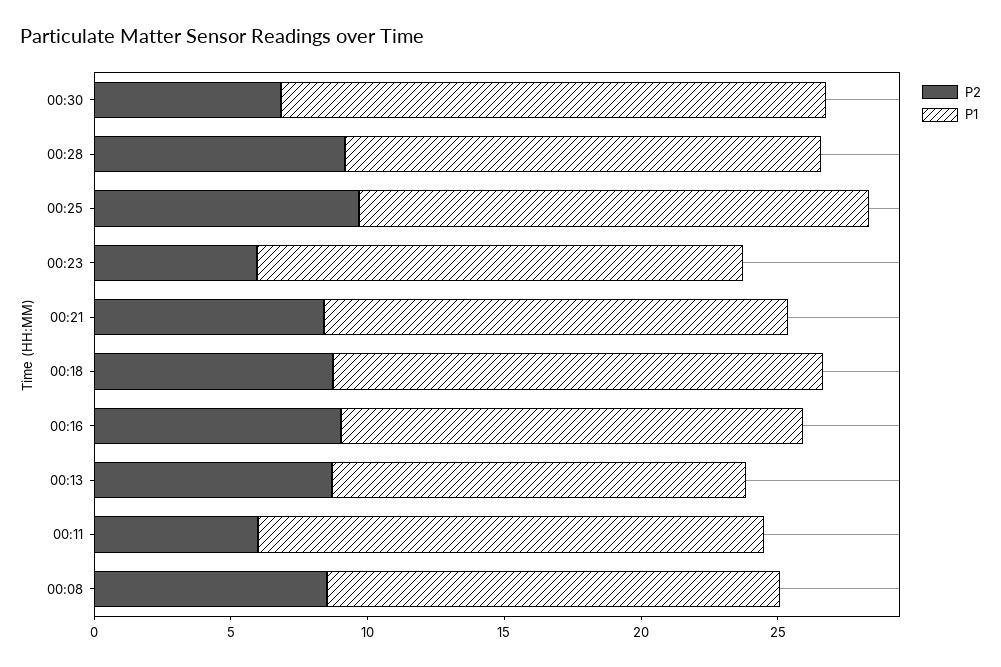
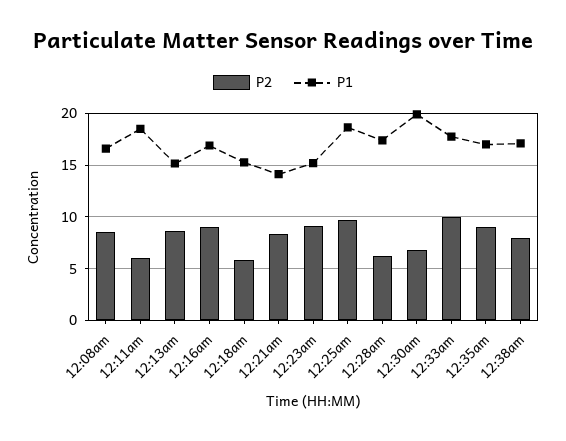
P2, 00:28: 9 -> 6
P2, 00:23: 6 -> 9
P1, 00:23: 18 -> 15
P1, 00:21: 17 -> 14
P2, 00:18: 9 -> 6
P1, 00:18: 18 -> 15
P2, 12:33am: none -> 10
P1, 12:33am: none -> 18
P2, 12:35am: none -> 9
P1, 12:35am: none -> 17
P2, 12:38am: none -> 8
P1, 12:38am: none -> 17

